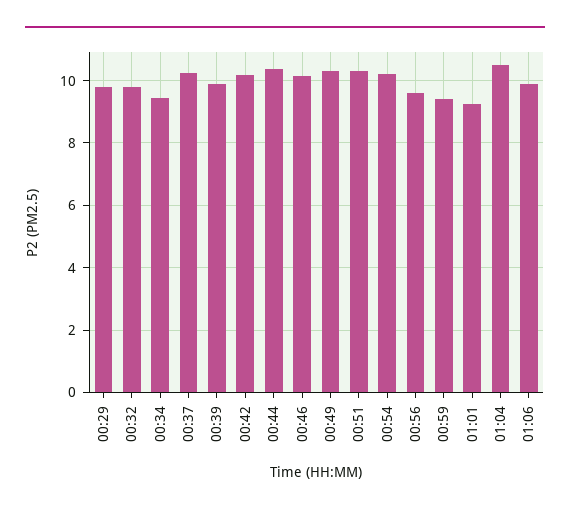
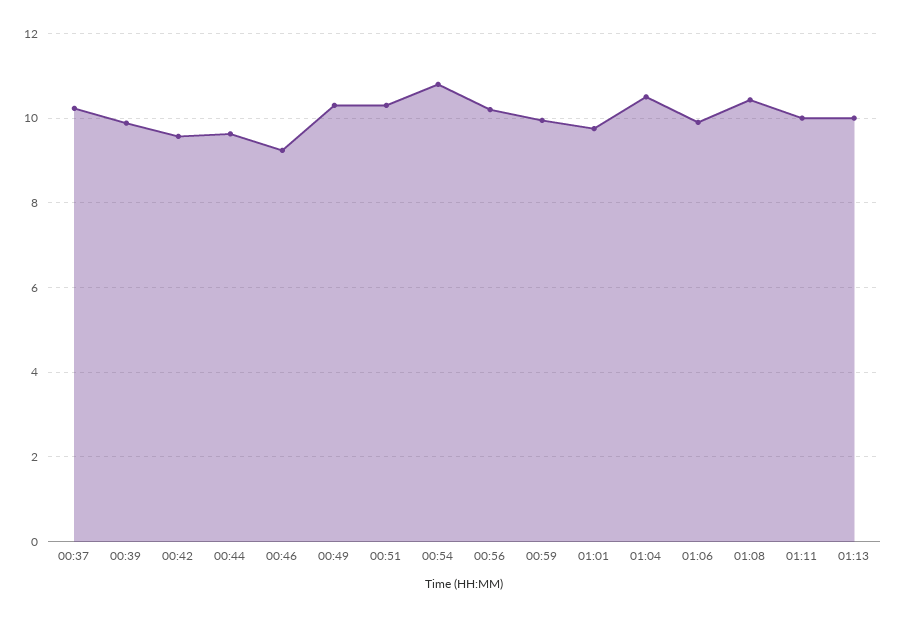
00:29: 9.8 -> none
00:32: 9.8 -> none
00:34: 9.4 -> none
00:42: 10.2 -> 9.6
00:44: 10.4 -> 9.6
00:46: 10.2 -> 9.2
00:54: 10.2 -> 10.8
00:56: 9.6 -> 10.2
00:59: 9.4 -> 10
01:01: 9.2 -> 9.8
01:08: none -> 10.4
01:11: none -> 10
01:13: none -> 10

